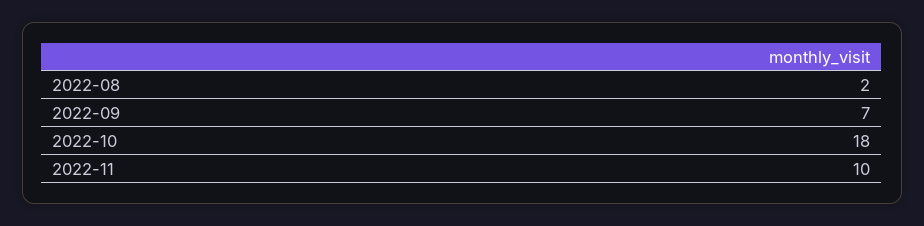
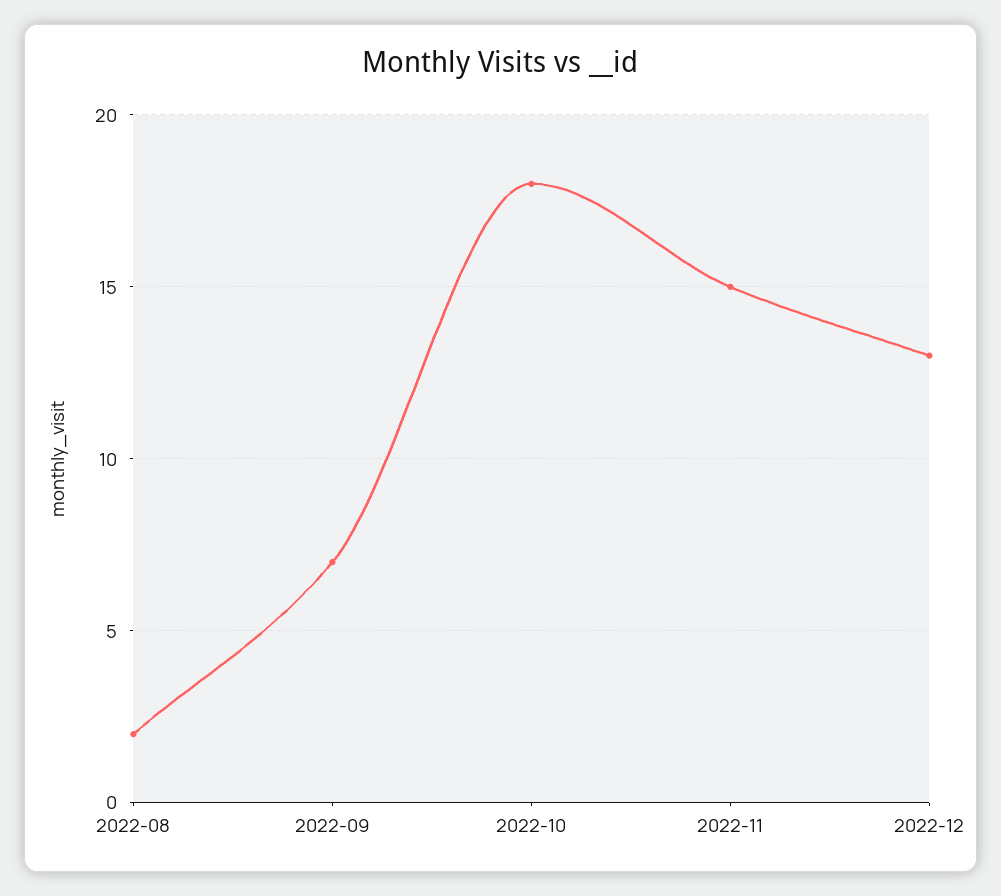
2022-11: 10 -> 15
2022-12: none -> 13

